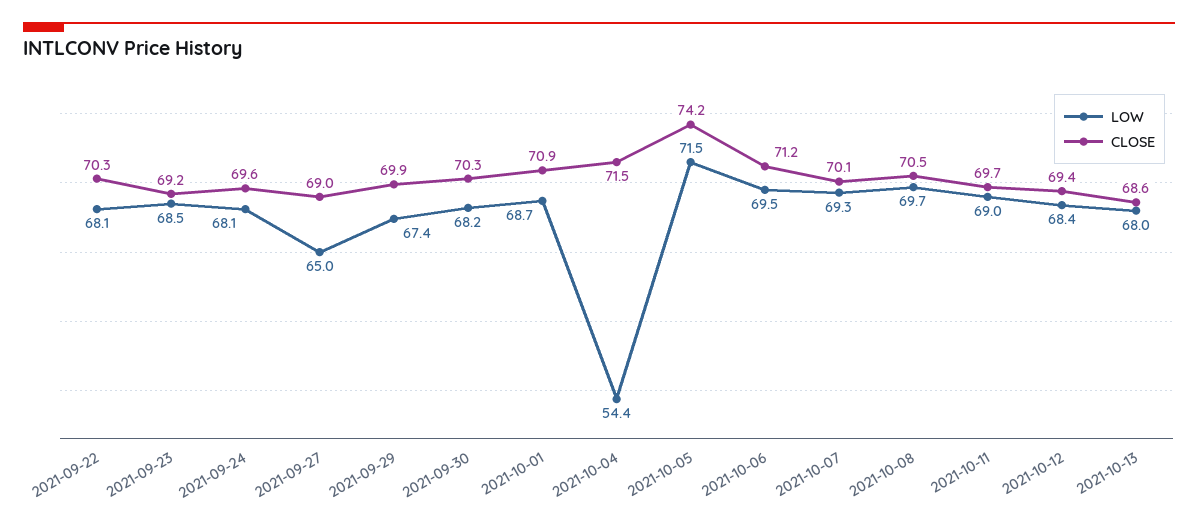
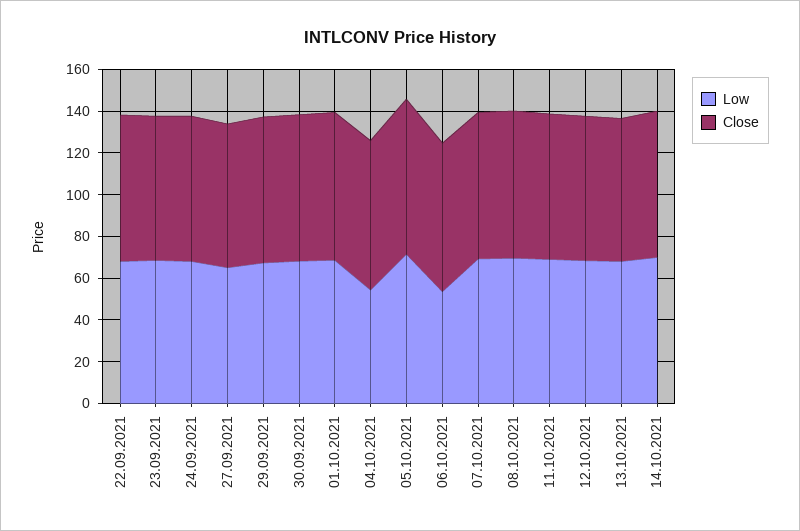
LOW, 2021-10-06: 69.5 -> 55
LOW, 14.10.2021: none -> 70
CLOSE, 14.10.2021: none -> 70

